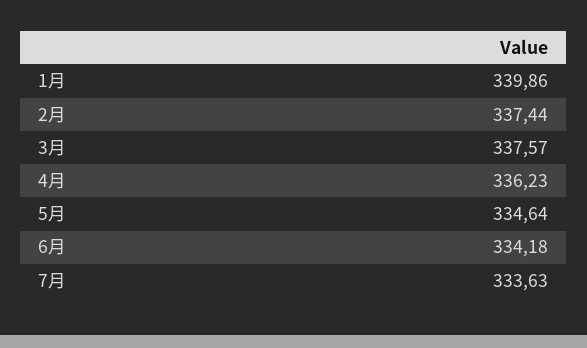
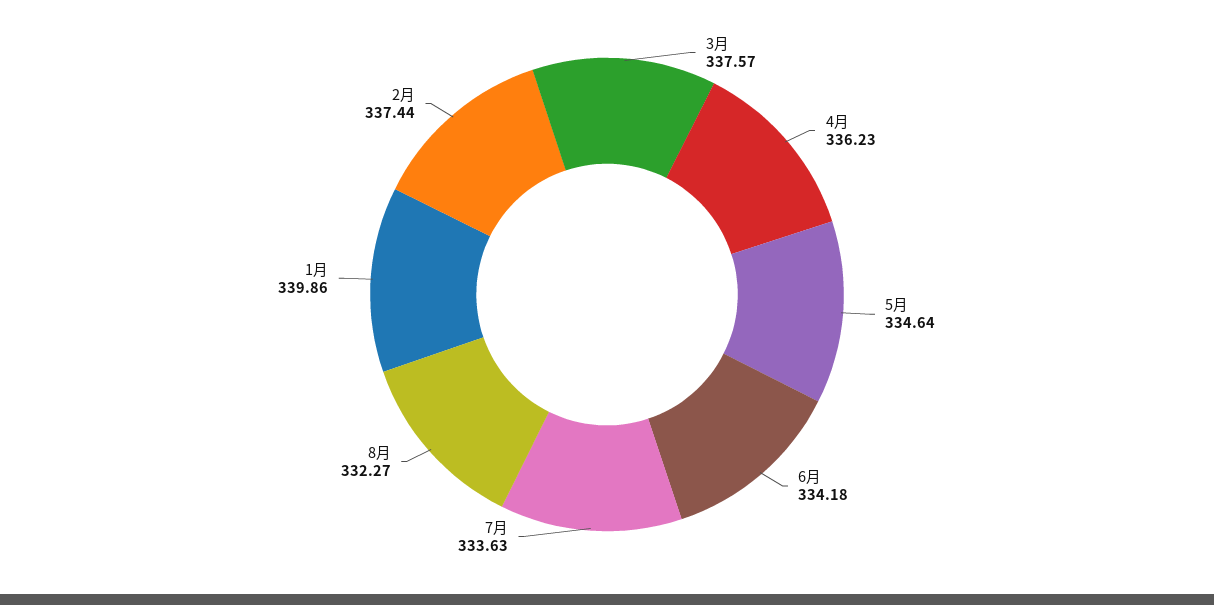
8月: none -> 332.27

